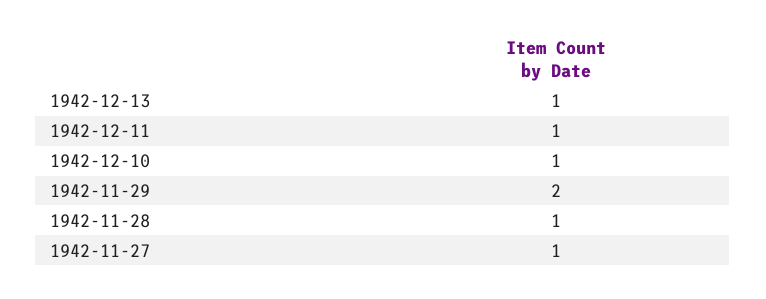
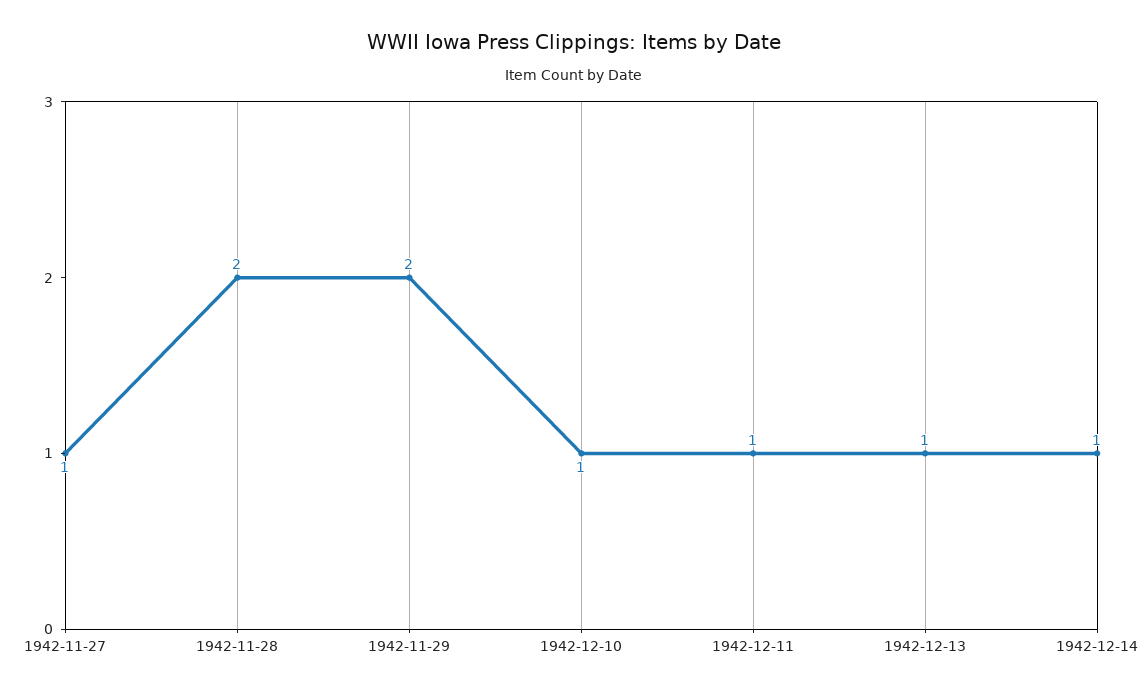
1942-11-28: 1 -> 2
1942-12-14: none -> 1

